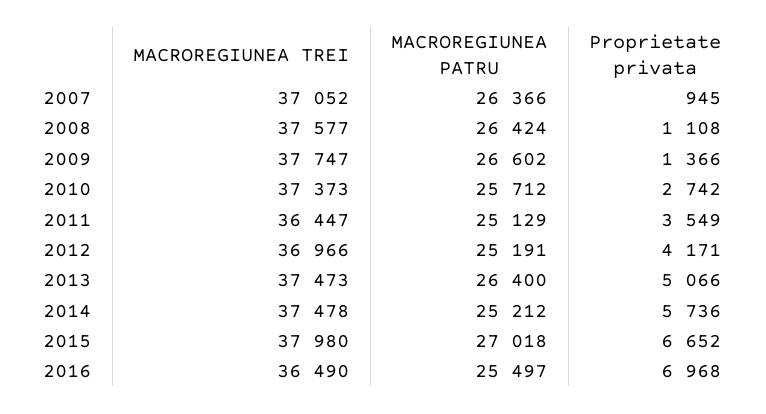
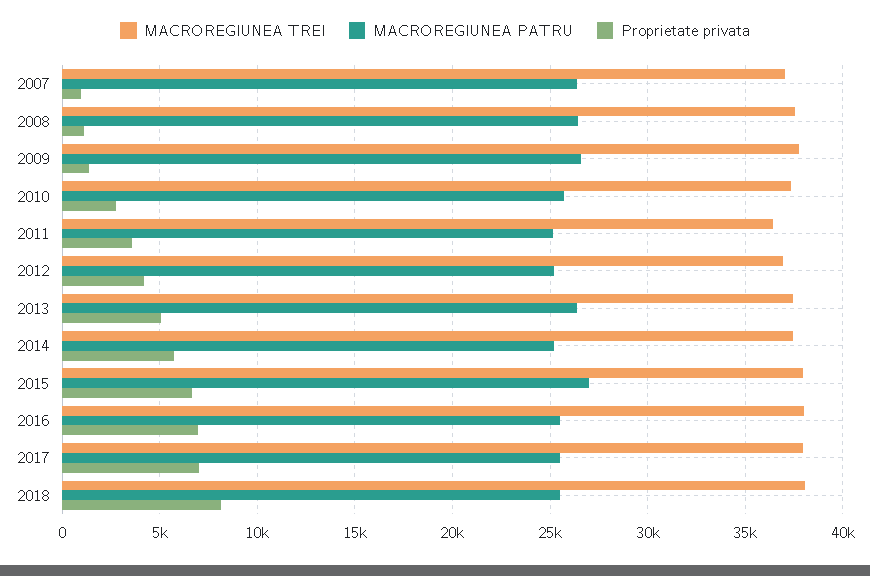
MACROREGIUNEA TREI, 2016: 36490 -> 38000
MACROREGIUNEA TREI, 2017: none -> 38000
MACROREGIUNEA PATRU, 2017: none -> 25500
Proprietate privata, 2017: none -> 7000
MACROREGIUNEA TREI, 2018: none -> 38000
MACROREGIUNEA PATRU, 2018: none -> 25500
Proprietate privata, 2018: none -> 8000

